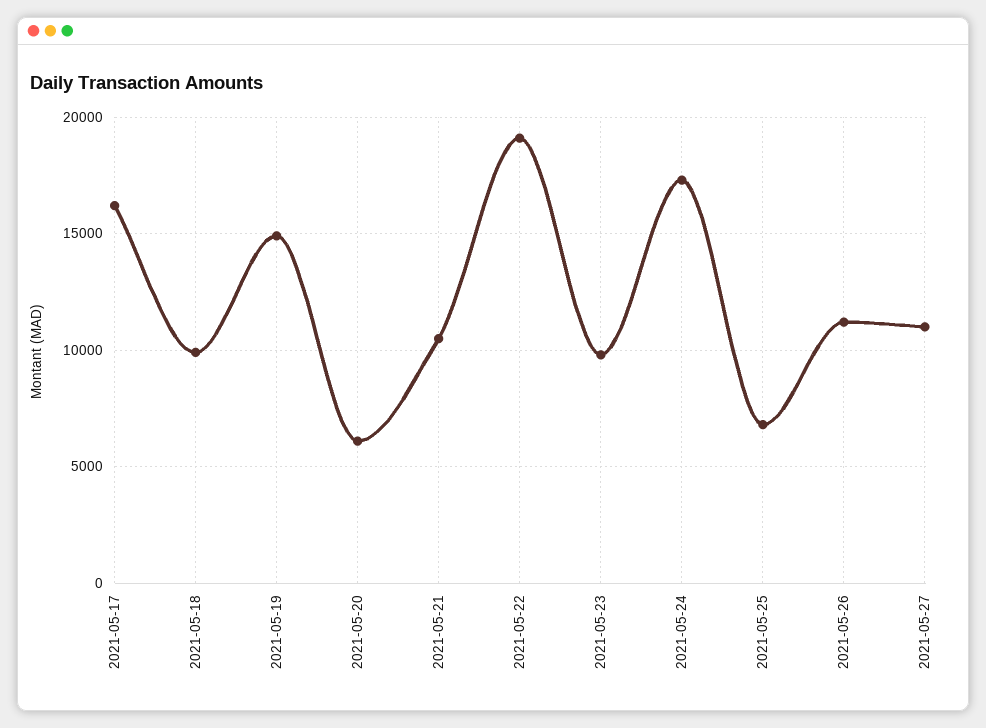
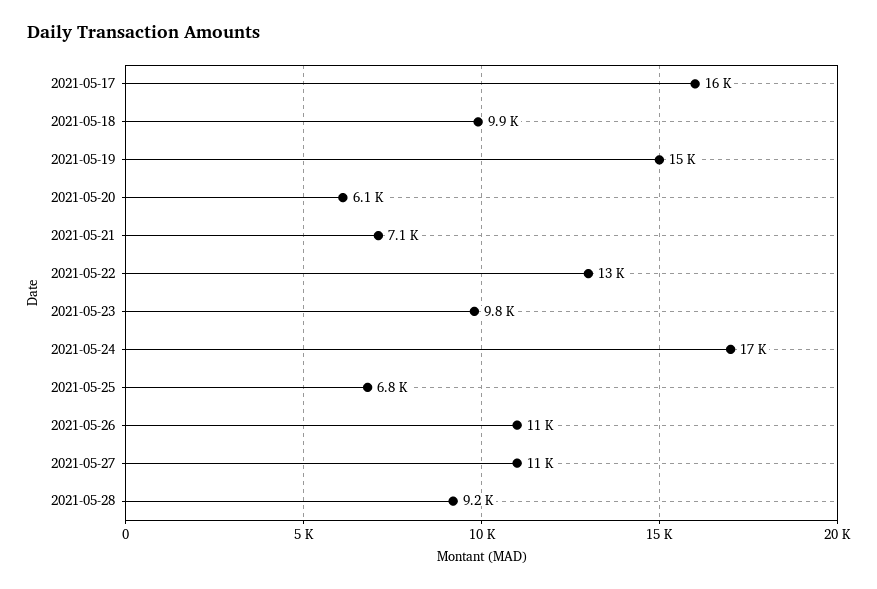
2021-05-21: 10500 -> 7100
2021-05-22: 19000 -> 13000
2021-05-28: none -> 9200

